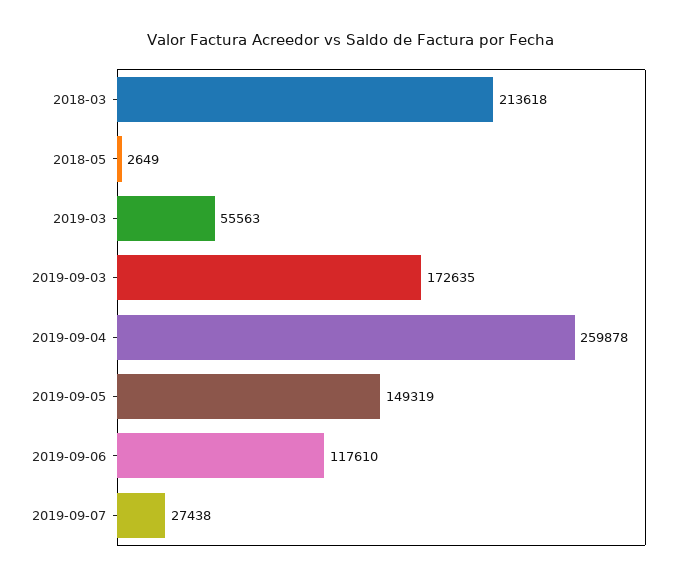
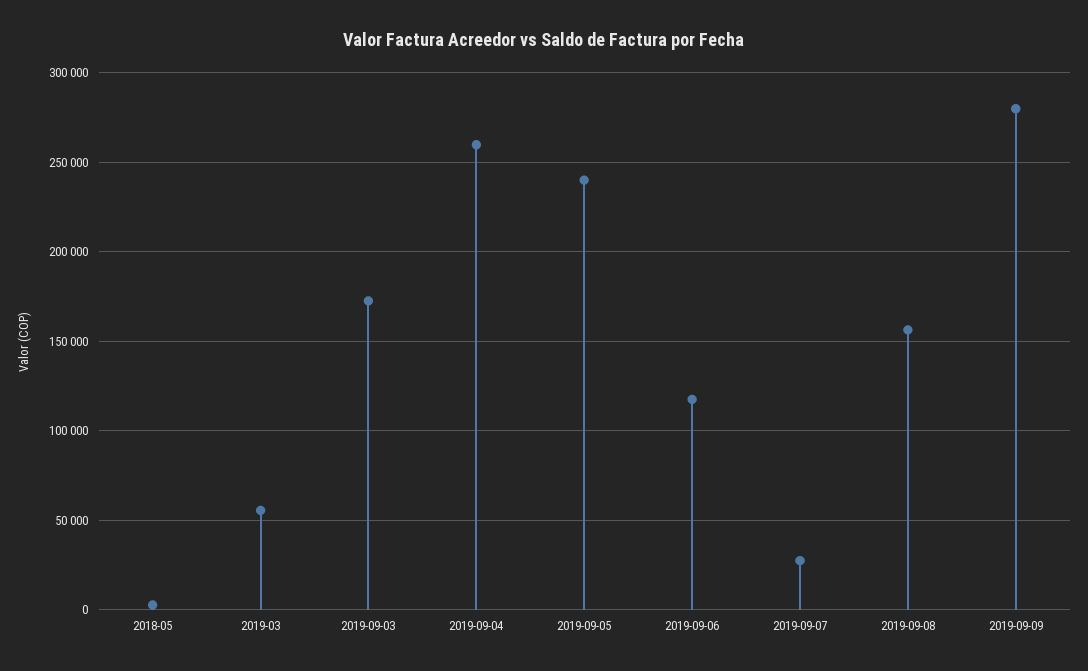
2018-03: 213618 -> none
2019-09-05: 149319 -> 240000
2019-09-08: none -> 155000
2019-09-09: none -> 280000

